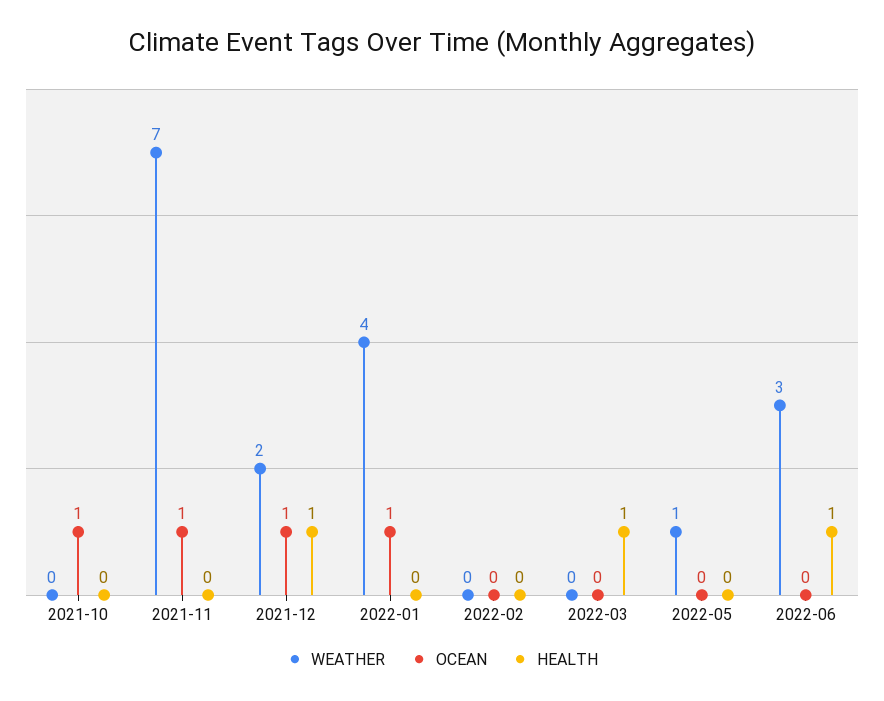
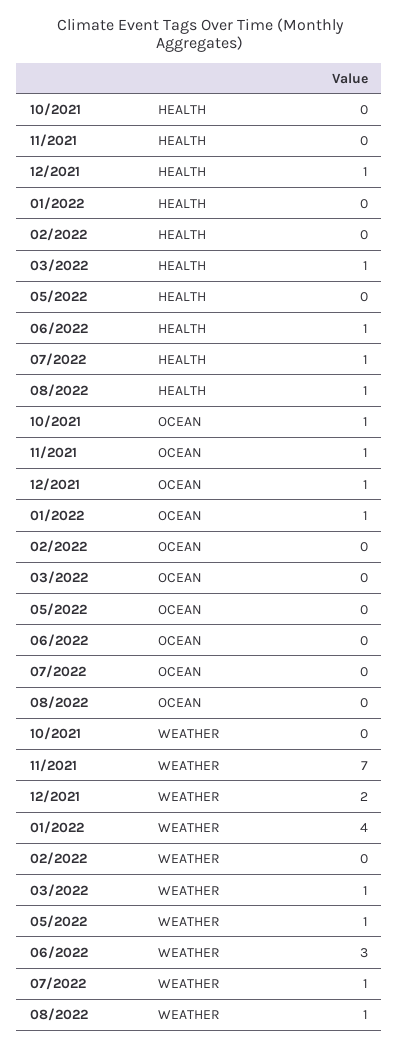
WEATHER, 2022-03: 0 -> 1
HEALTH, 07/2022: none -> 1
HEALTH, 08/2022: none -> 1
OCEAN, 07/2022: none -> 0
OCEAN, 08/2022: none -> 0
WEATHER, 07/2022: none -> 1
WEATHER, 08/2022: none -> 1

